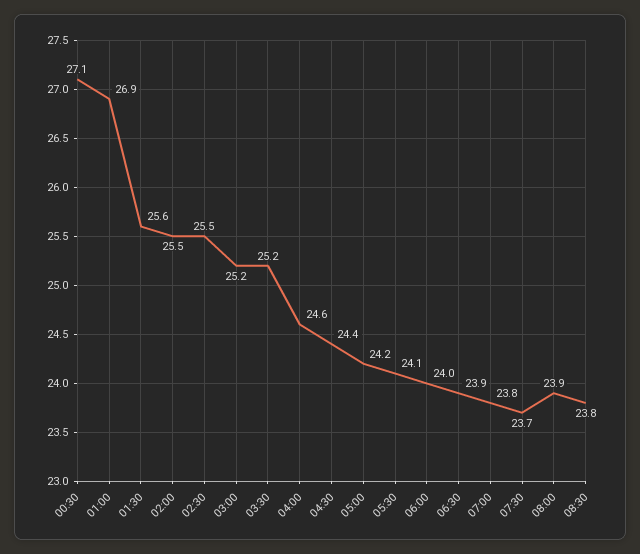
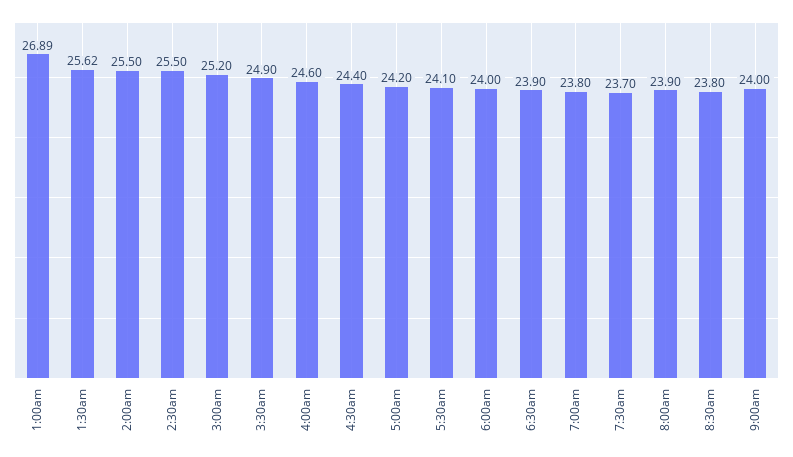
00:30: 27.1 -> none
03:30: 25.2 -> 24.9
9:00am: none -> 24

